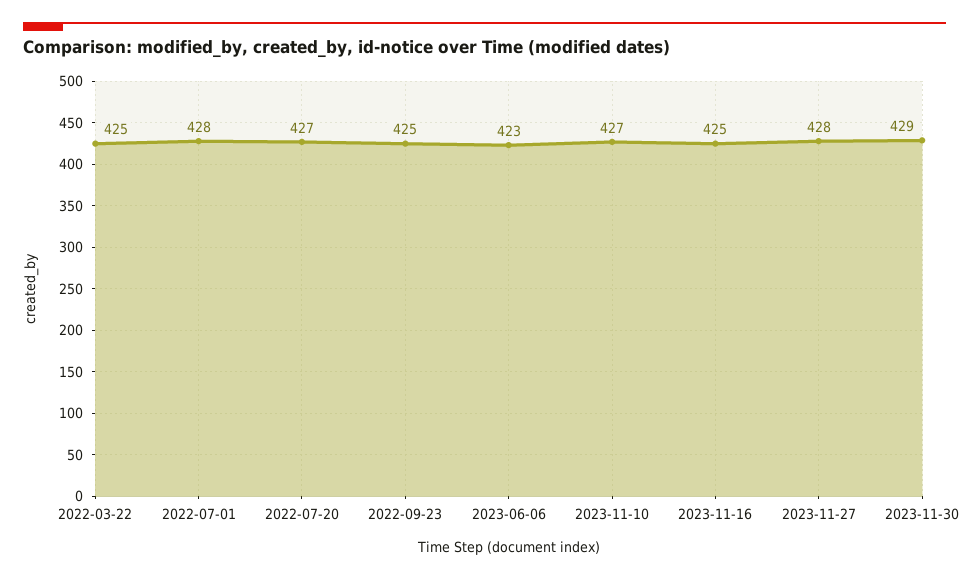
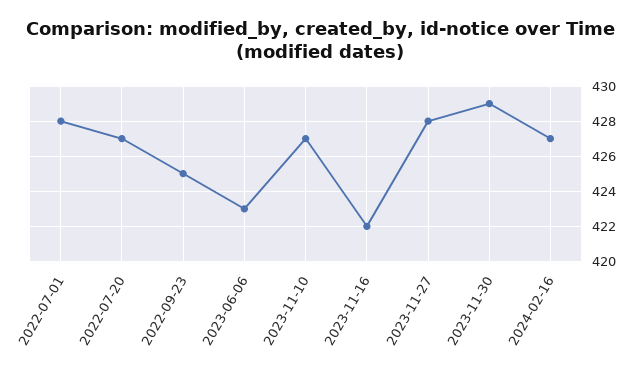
2022-03-22: 425 -> none
2023-11-16: 425 -> 422
2024-02-16: none -> 427

